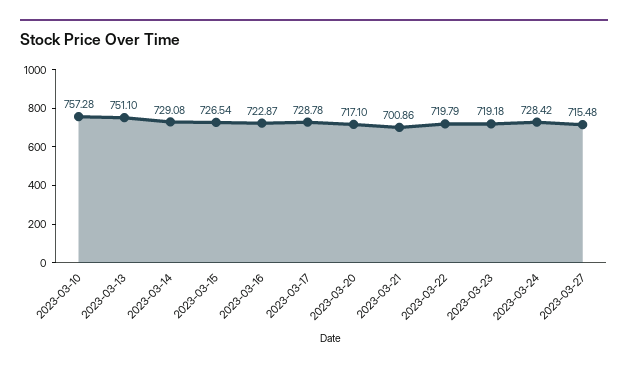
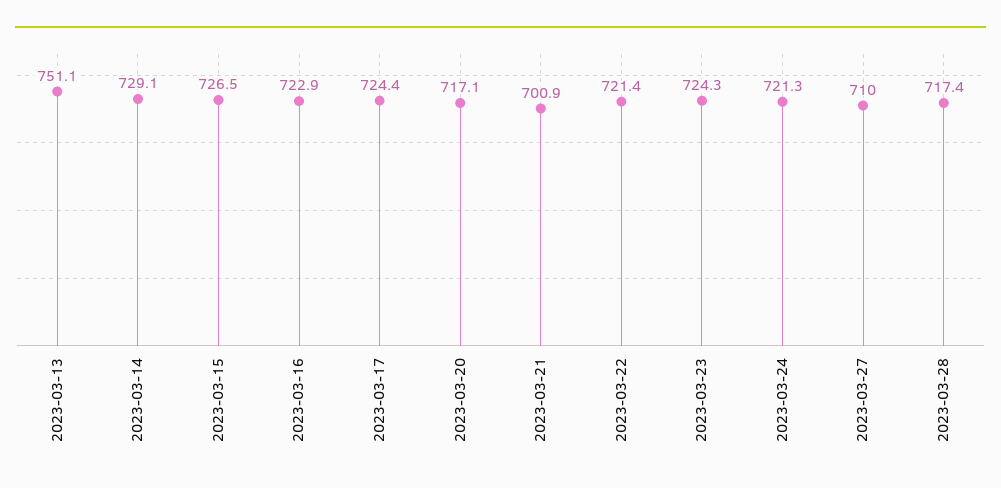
2023-03-10: 757.28 -> none
2023-03-17: 728.78 -> 724.4
2023-03-22: 719.79 -> 721.4
2023-03-23: 719.18 -> 724.3
2023-03-24: 728.42 -> 721.3
2023-03-27: 715.48 -> 710
2023-03-28: none -> 717.4

